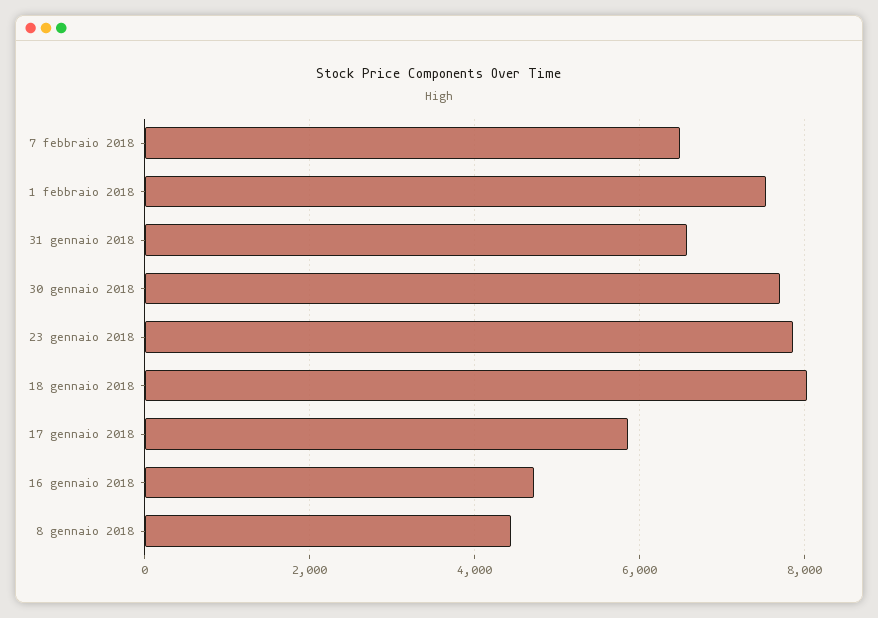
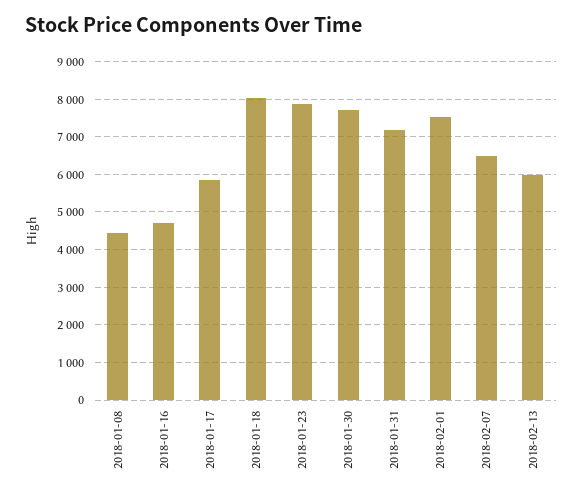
31 gennaio 2018: 6600 -> 7200
2018-02-13: none -> 6000

